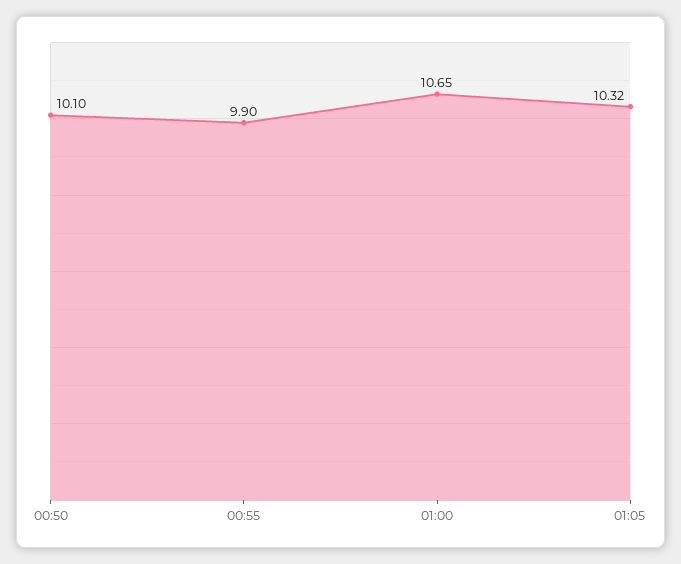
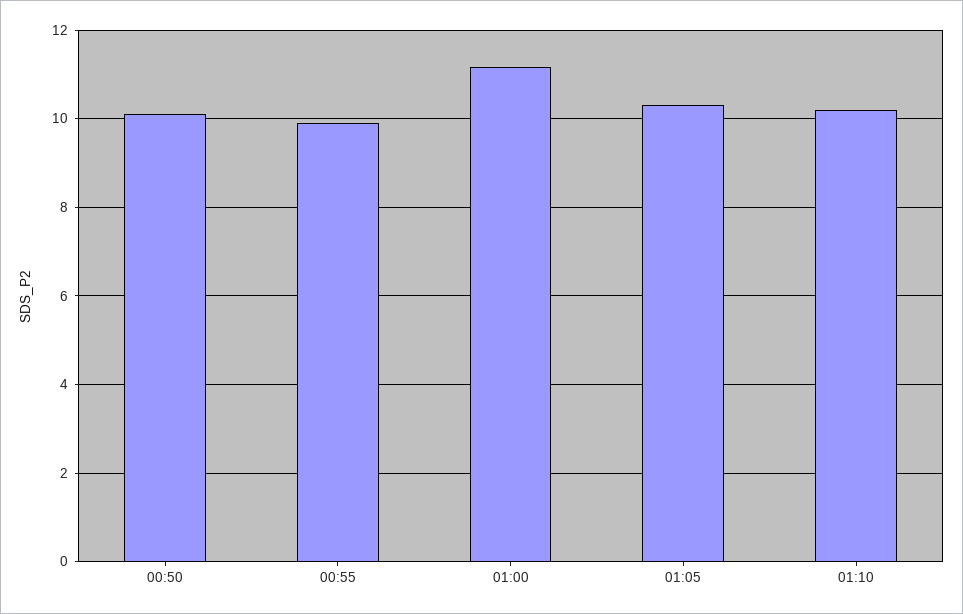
01:00: 10.65 -> 11.2
01:10: none -> 10.2

